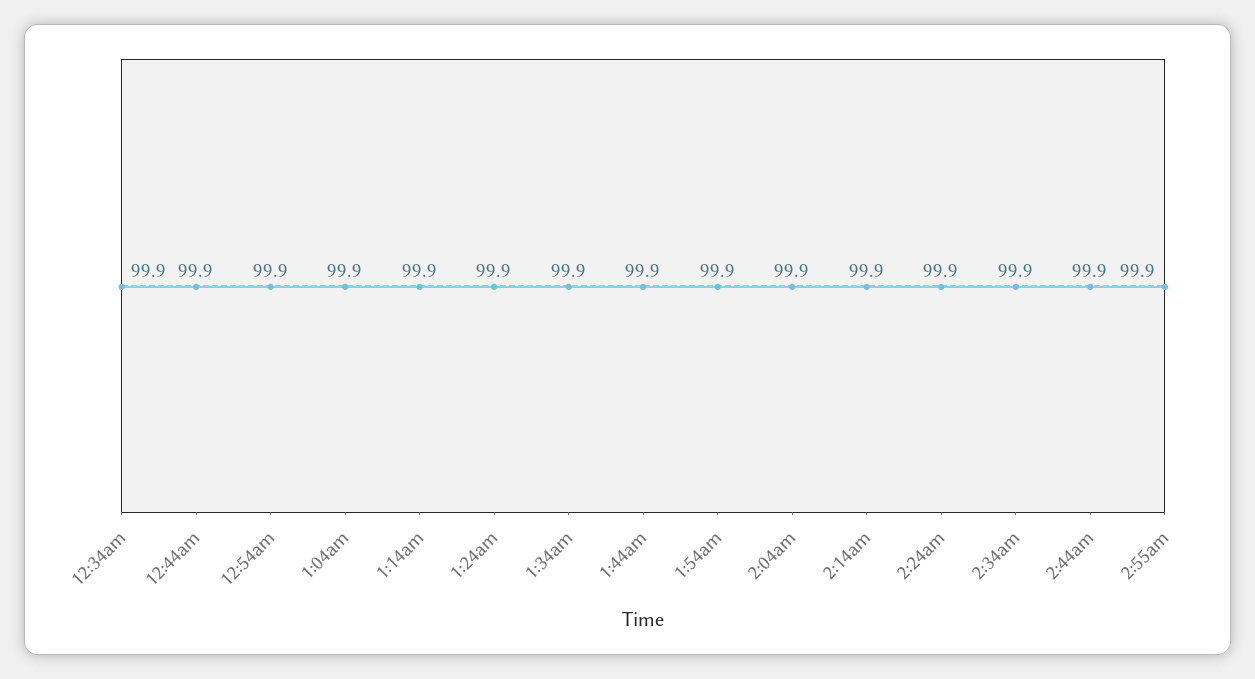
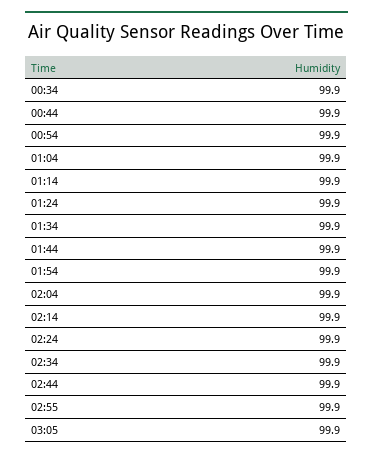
03:05: none -> 99.9

